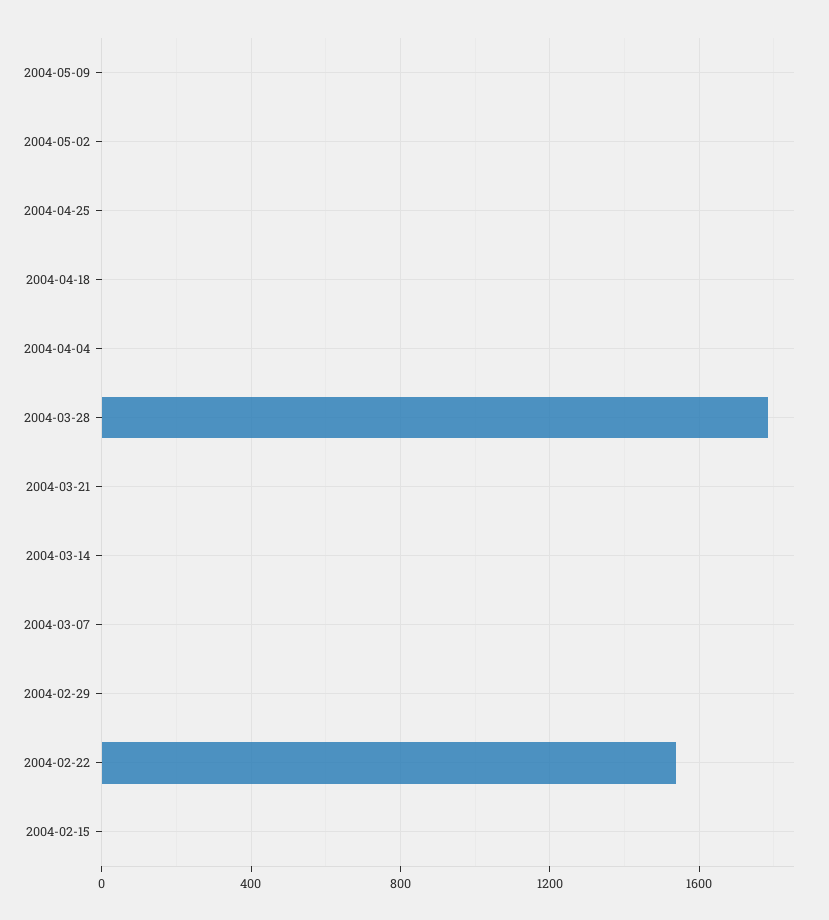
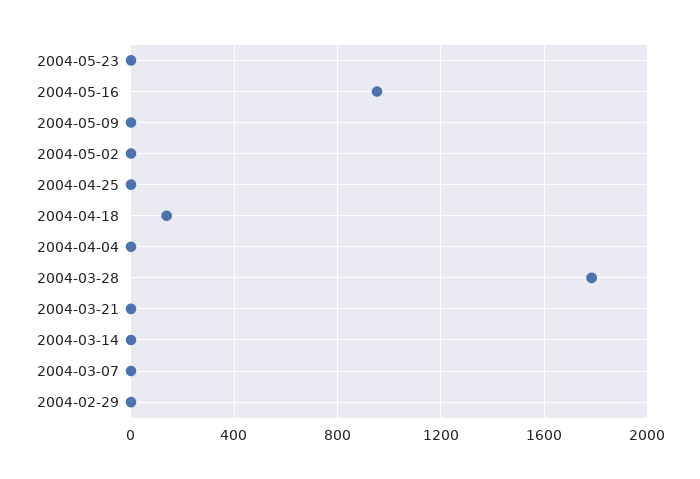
2004-04-18: 0 -> 150
2004-02-22: 1550 -> none
2004-02-15: 0 -> none
2004-05-23: none -> 0
2004-05-16: none -> 950

